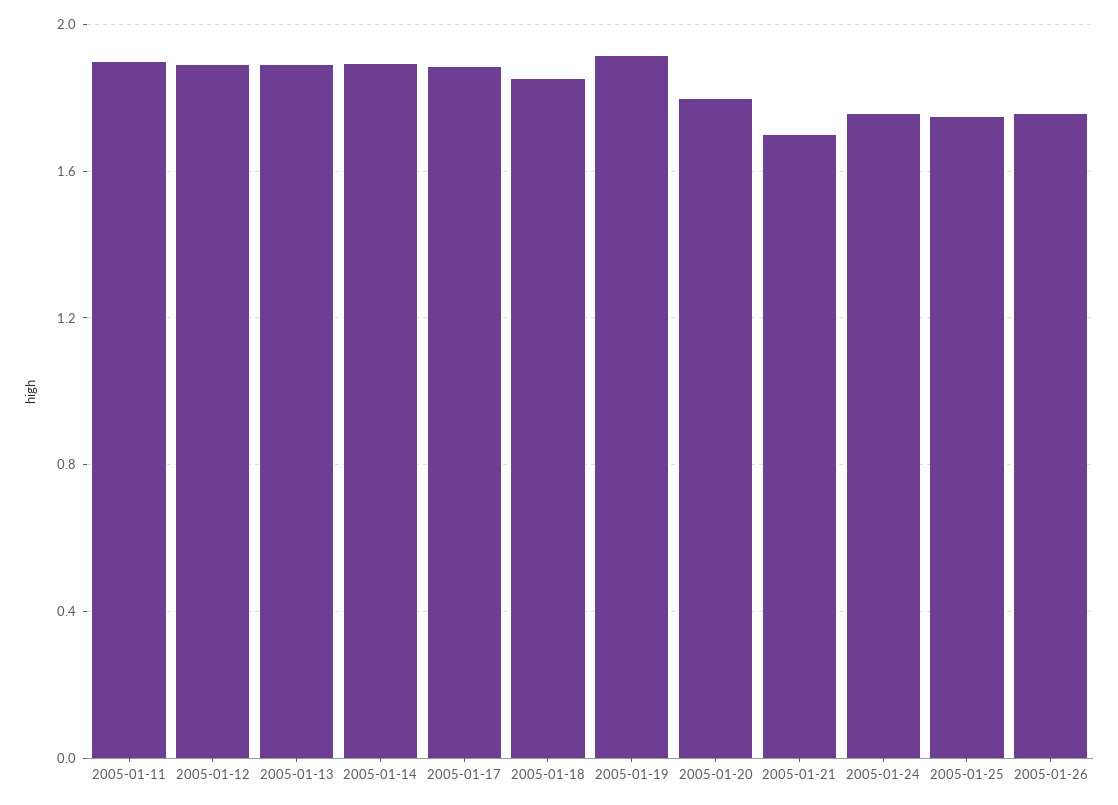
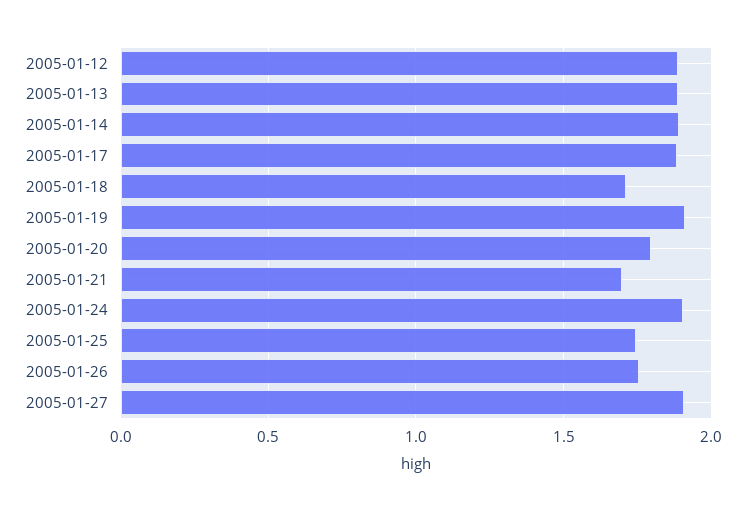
2005-01-11: 1.9 -> none
2005-01-18: 1.85 -> 1.7
2005-01-24: 1.75 -> 1.9
2005-01-27: none -> 1.9

